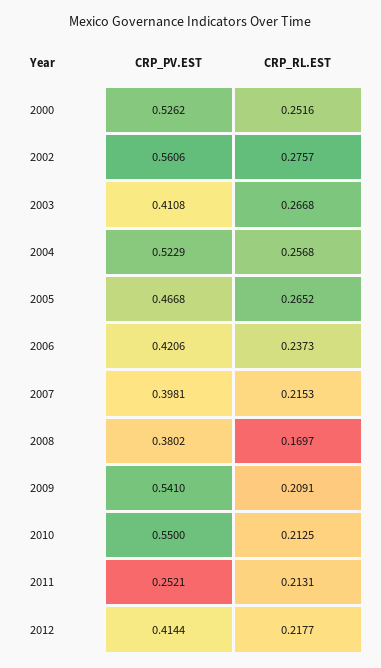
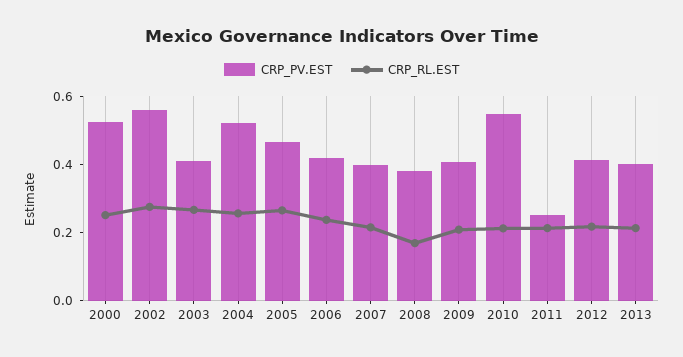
CRP_PV.EST, 2009: 0.541 -> 0.4
CRP_PV.EST, 2013: none -> 0.4
CRP_RL.EST, 2013: none -> 0.2

